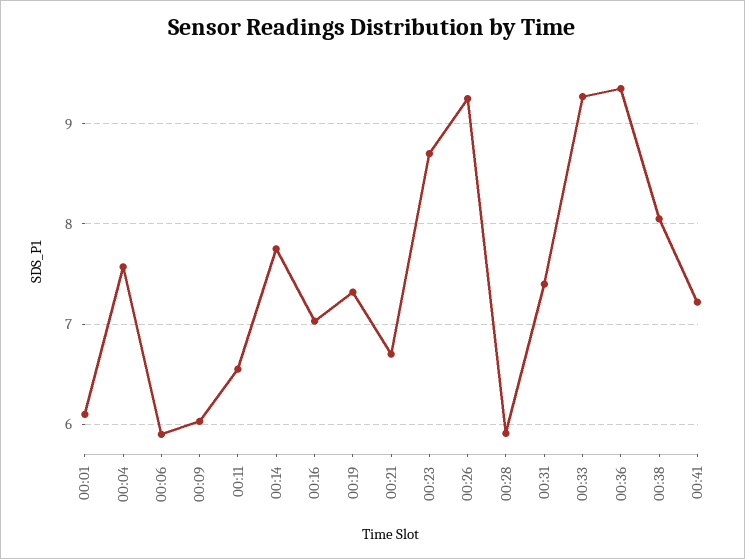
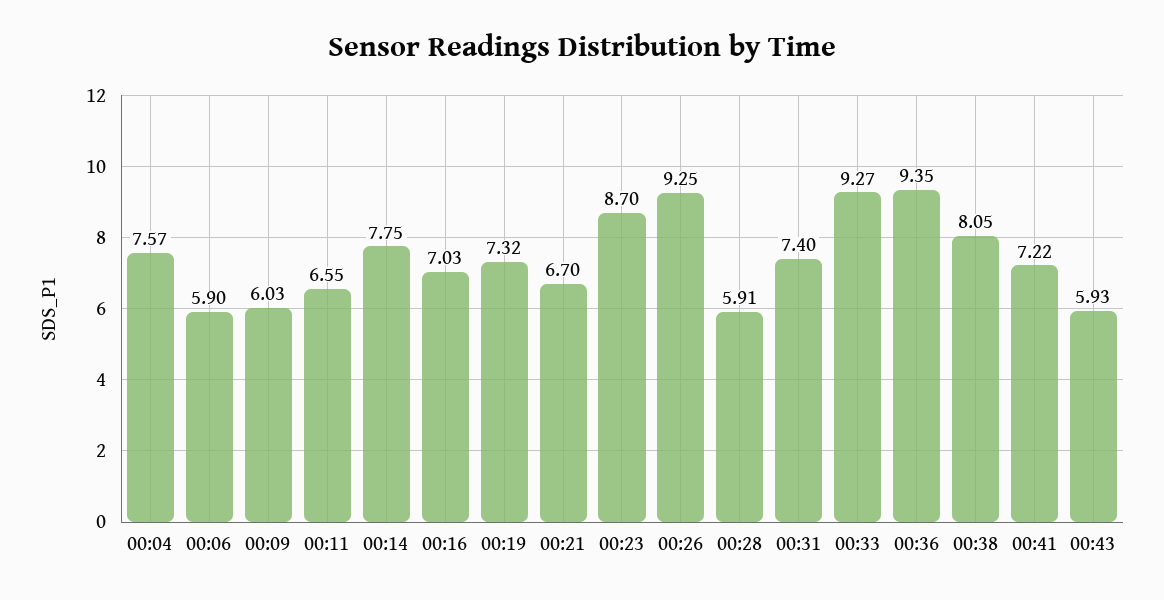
00:01: 6.1 -> none
00:43: none -> 5.93

